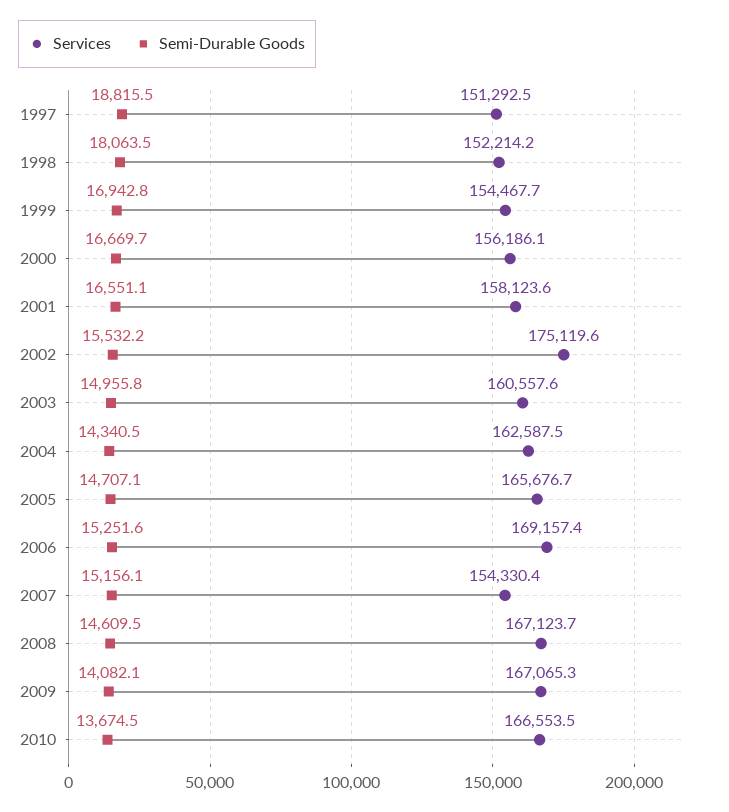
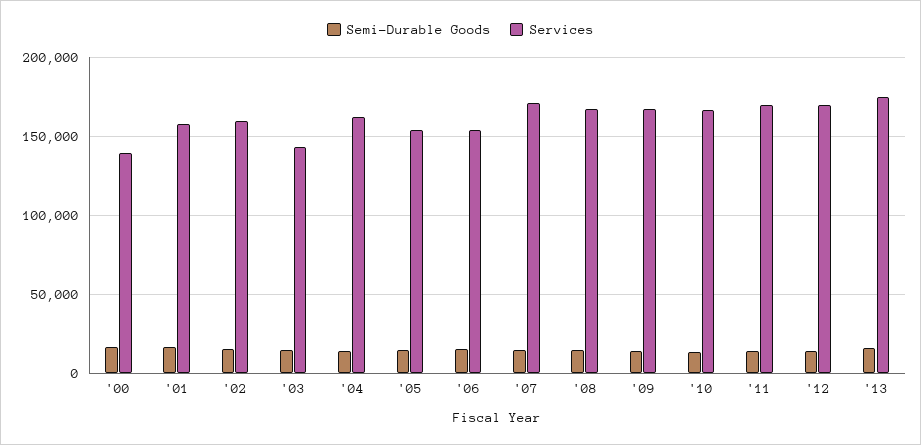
Services, 1997: 151292.5 -> none
Semi-Durable Goods, 1997: 18815.5 -> none
Services, 1998: 152214.2 -> none
Semi-Durable Goods, 1998: 18063.5 -> none
Services, 1999: 154467.7 -> none
Semi-Durable Goods, 1999: 16942.8 -> none
Services, 2000: 156186.1 -> 140000
Services, 2002: 175119.6 -> 160000
Services, 2003: 160557.6 -> 145000
Services, 2005: 165676.7 -> 155000
Services, 2006: 169157.4 -> 155000
Services, 2007: 154330.4 -> 170000
Semi-Durable Goods, '11: none -> 15000
Services, '11: none -> 170000
Semi-Durable Goods, '12: none -> 15000
Services, '12: none -> 170000
Semi-Durable Goods, '13: none -> 15000
Services, '13: none -> 175000

